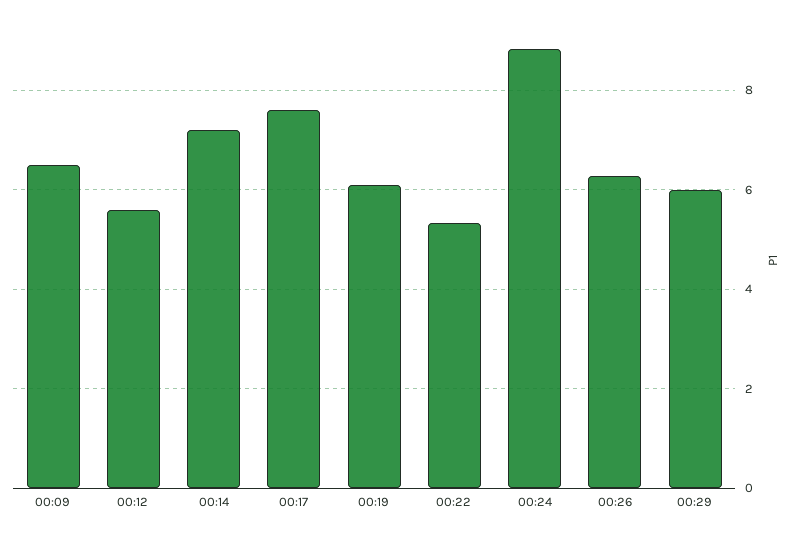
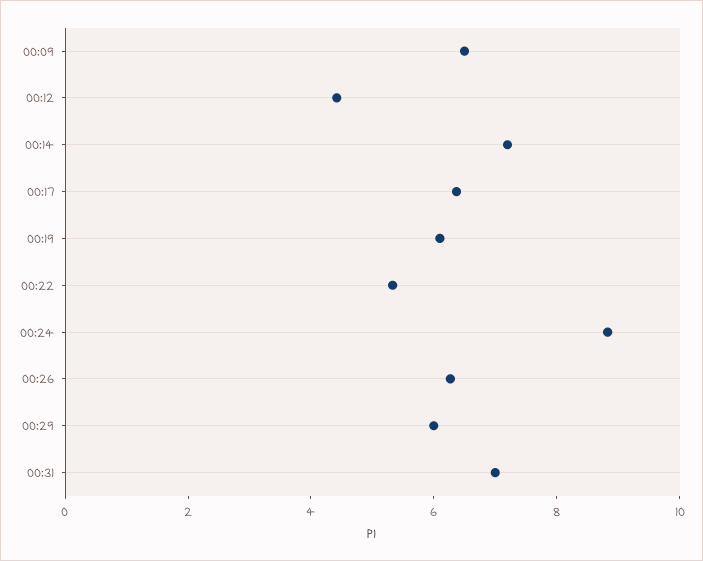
00:12: 5.6 -> 4.5
00:17: 7.6 -> 6.5
00:31: none -> 7

